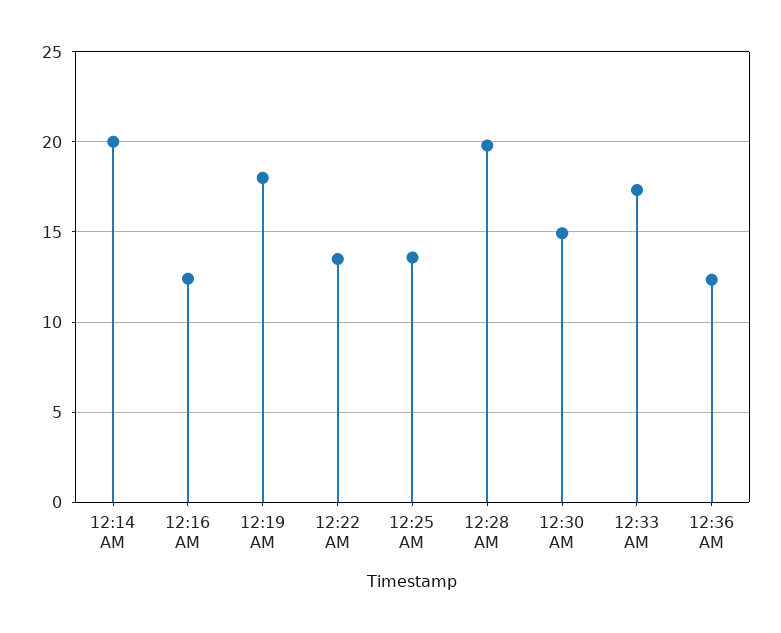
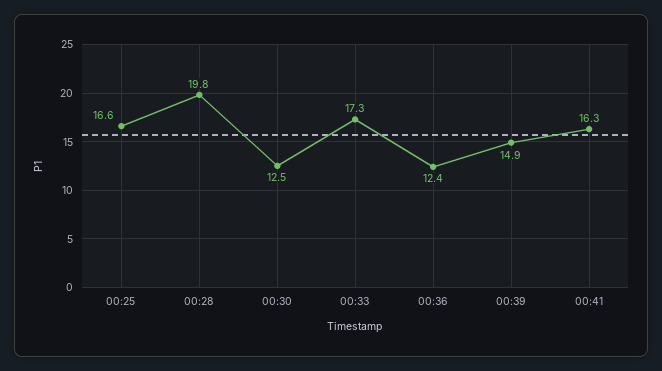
12:14 AM: 20 -> none
12:16 AM: 12.5 -> none
12:19 AM: 18 -> none
12:22 AM: 13.5 -> none
12:25 AM: 13.5 -> 16.6
12:30 AM: 15 -> 12.5
00:39: none -> 14.9
00:41: none -> 16.3

